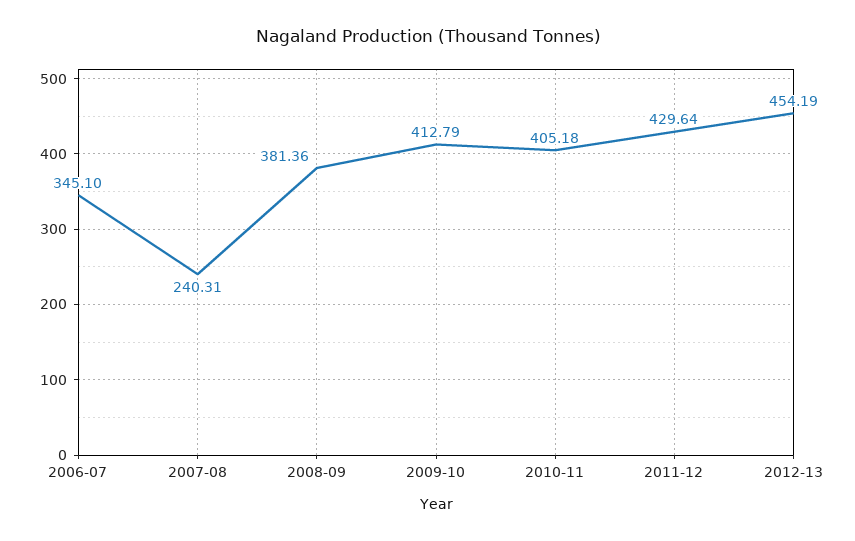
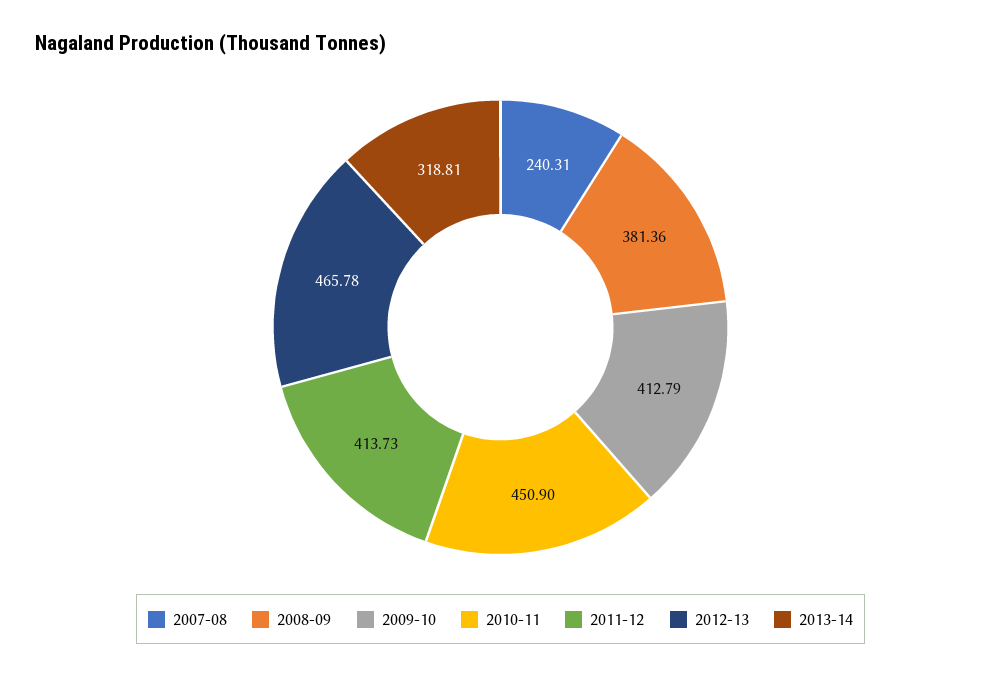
2006-07: 345.1 -> none
2010-11: 405.18 -> 450.9
2011-12: 429.64 -> 413.73
2012-13: 454.19 -> 465.78
2013-14: none -> 318.81

